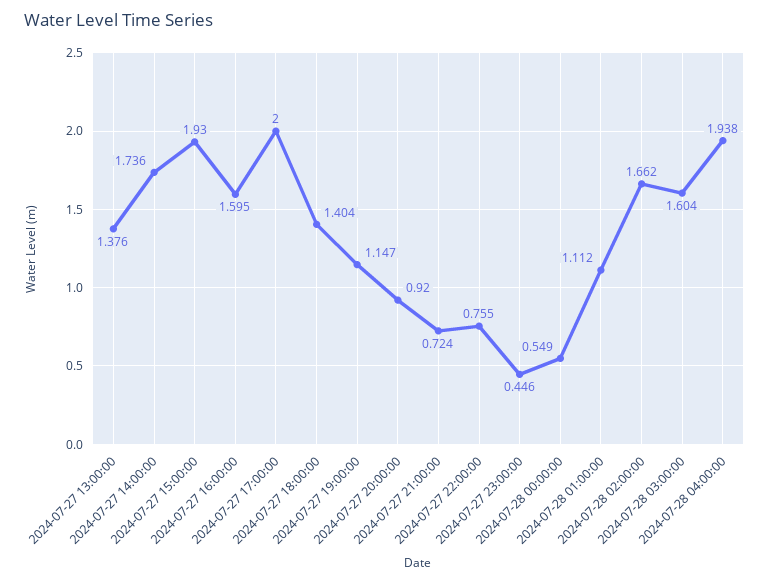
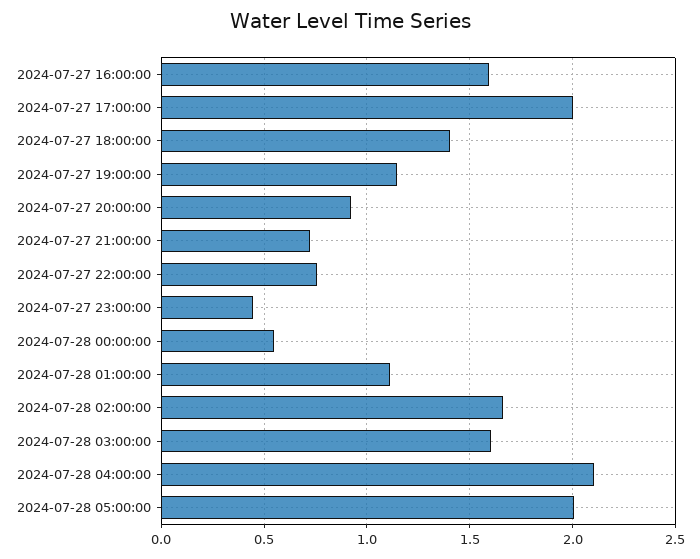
2024-07-27 13:00:00: 1.376 -> none
2024-07-27 14:00:00: 1.736 -> none
2024-07-27 15:00:00: 1.93 -> none
2024-07-28 04:00:00: 1.938 -> 2.1
2024-07-28 05:00:00: none -> 2

